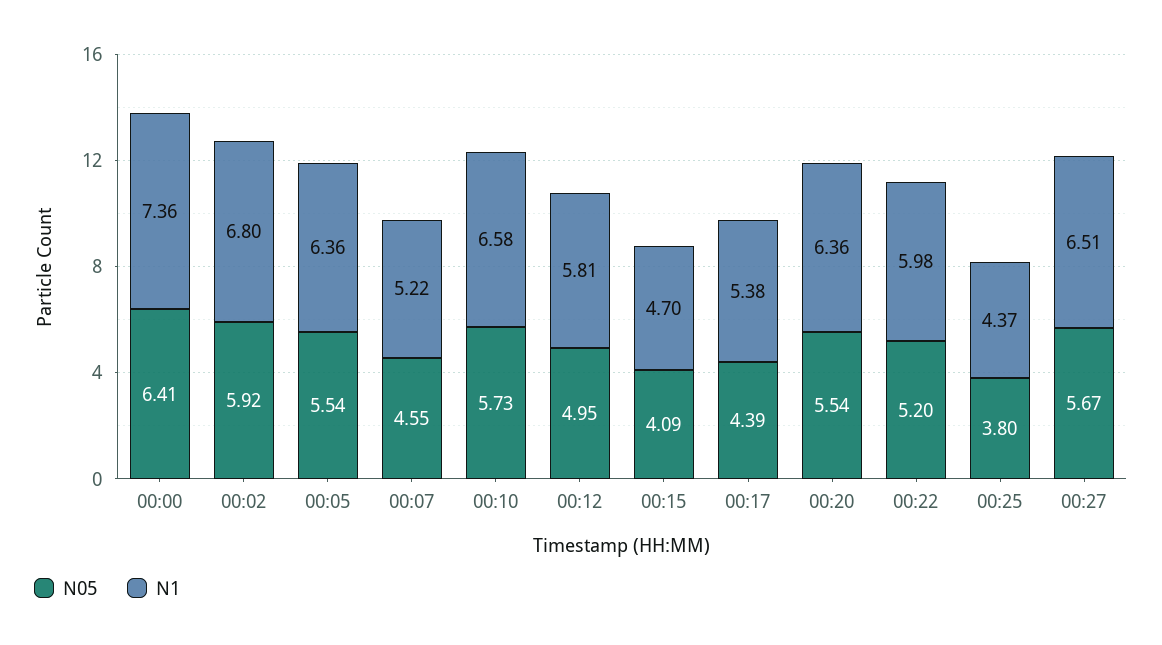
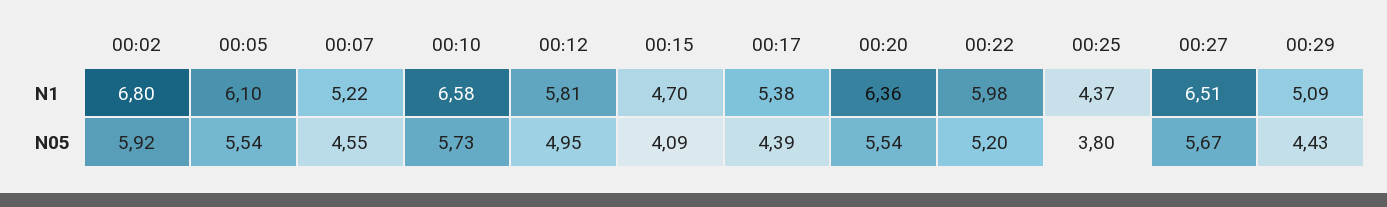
N05, 00:00: 6.41 -> none
N1, 00:00: 7.36 -> none
N1, 00:05: 6.36 -> 6.1
N1, 00:29: none -> 5.09
N05, 00:29: none -> 4.43

